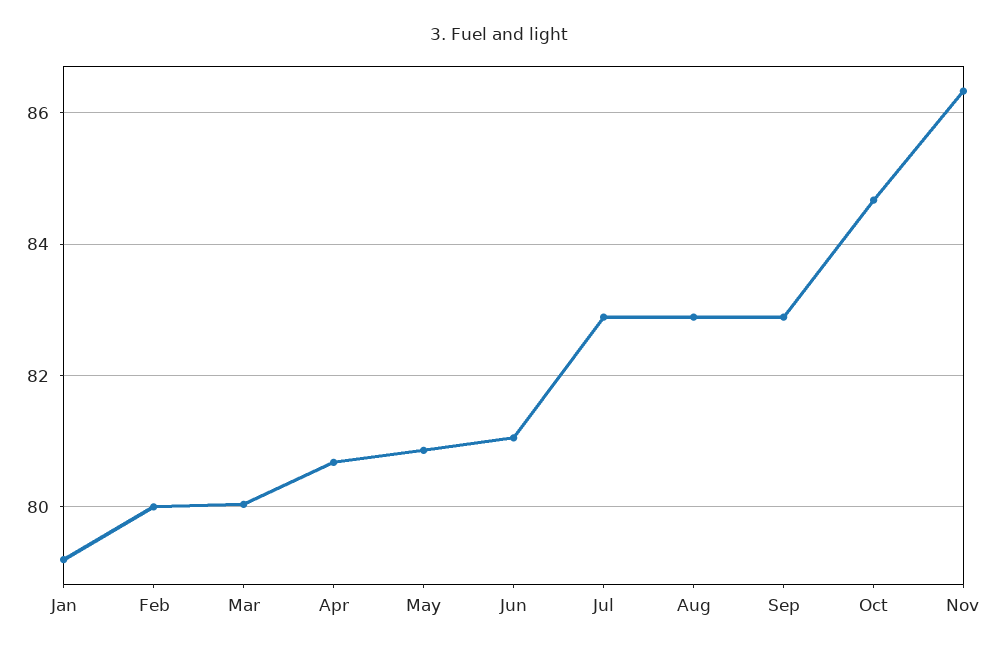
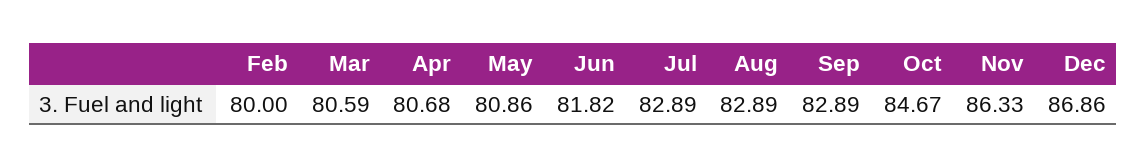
Jan: 79.2 -> none
Mar: 80 -> 80.59
Jun: 81 -> 81.82
Dec: none -> 86.86

